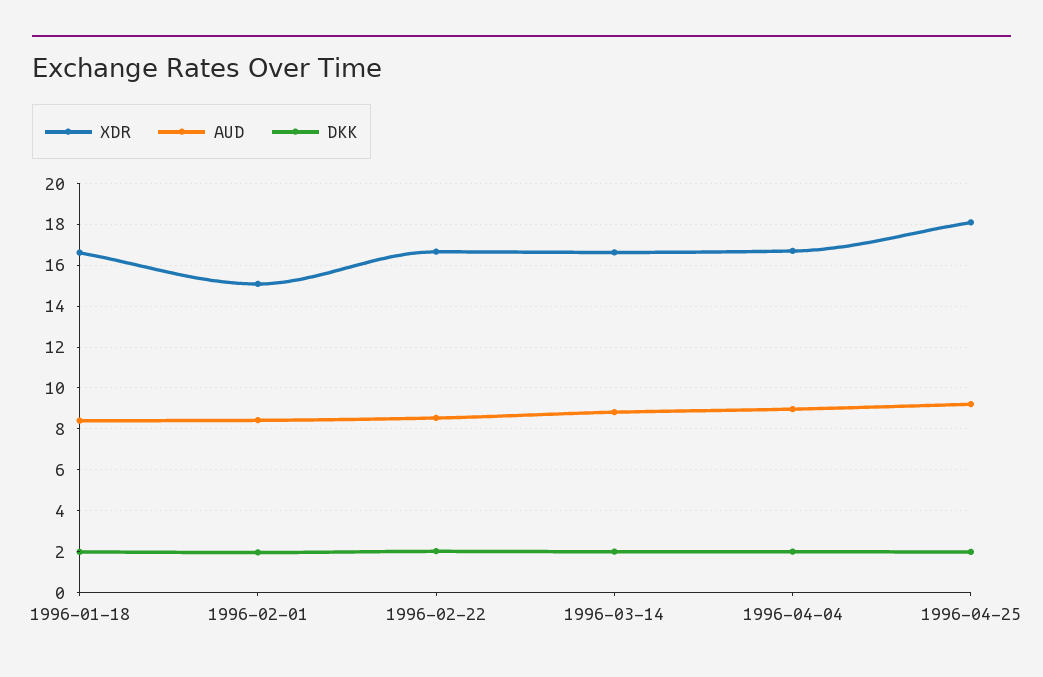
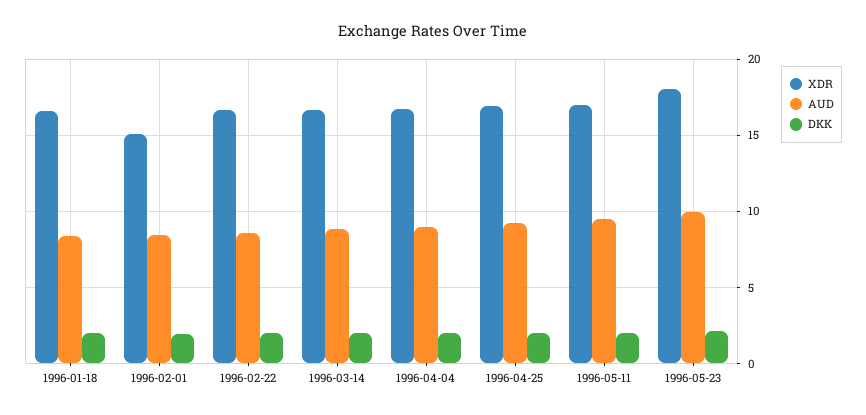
XDR, 1996-04-25: 18 -> 17
XDR, 1996-05-11: none -> 17
AUD, 1996-05-11: none -> 9.5
DKK, 1996-05-11: none -> 2
XDR, 1996-05-23: none -> 18
AUD, 1996-05-23: none -> 10
DKK, 1996-05-23: none -> 2

